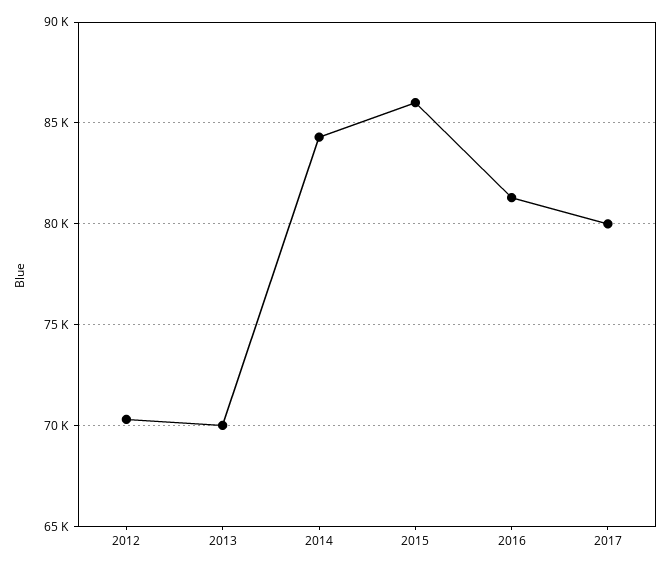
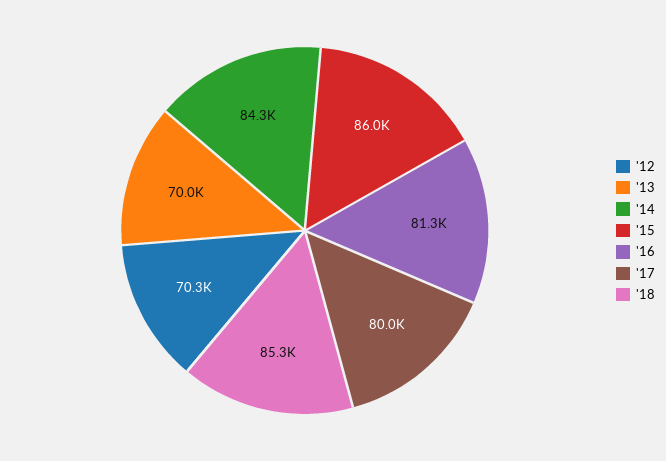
'18: none -> 85300

